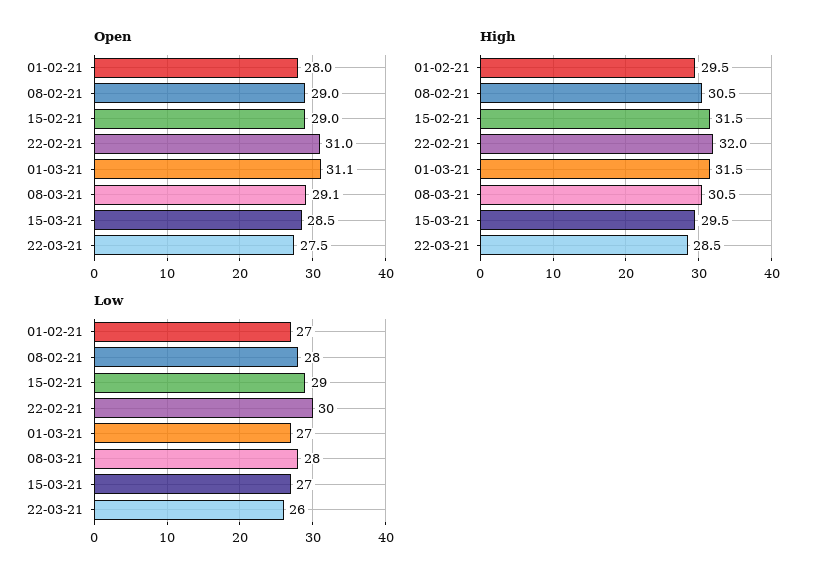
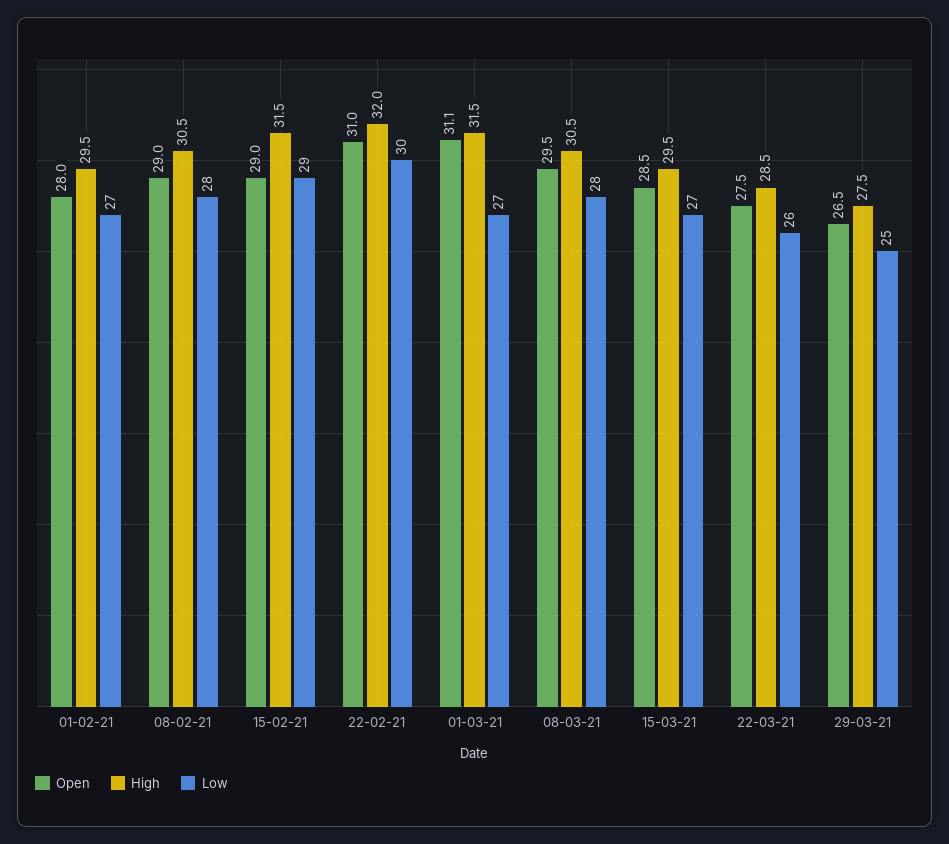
Open, 08-03-21: 29.1 -> 29.5
Open, 29-03-21: none -> 26.5
High, 29-03-21: none -> 27.5
Low, 29-03-21: none -> 25

